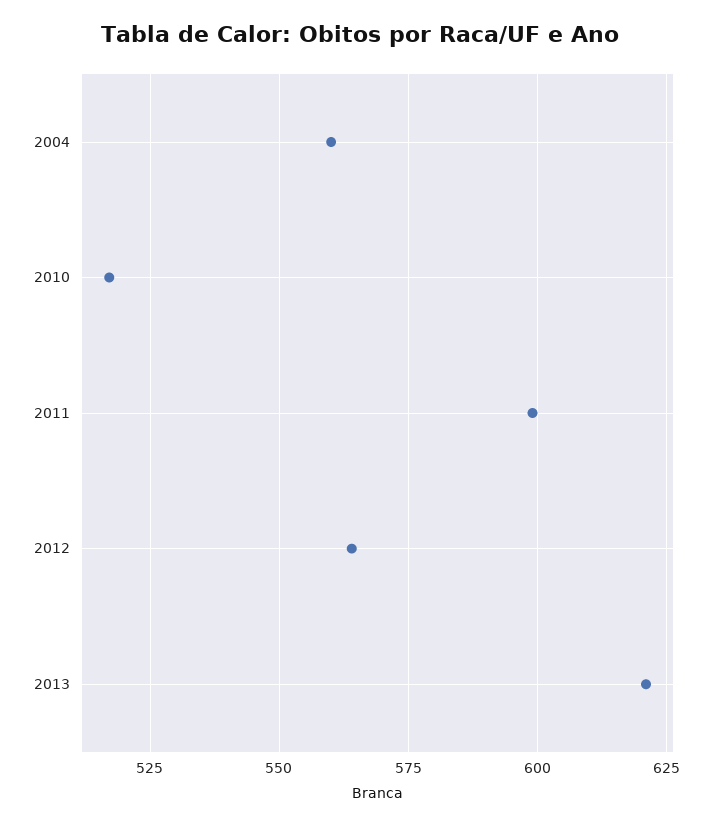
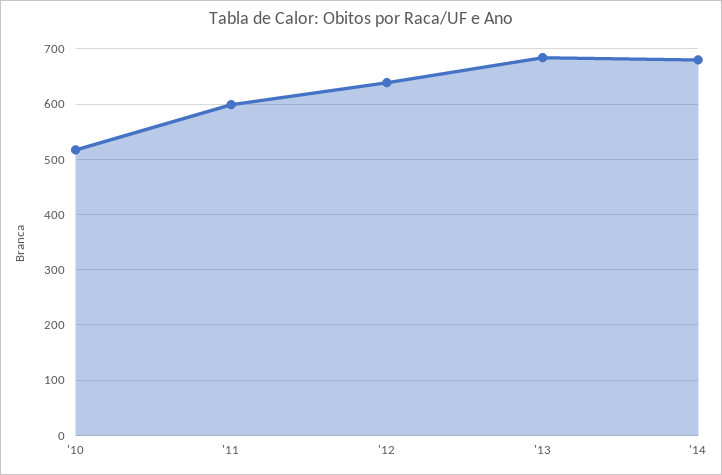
2004: 560 -> none
2012: 565 -> 640
2013: 620 -> 680
'14: none -> 680

